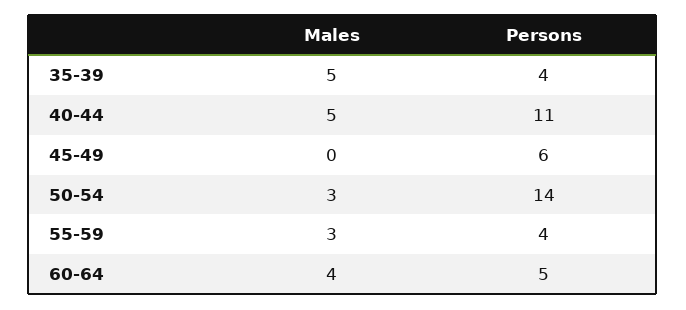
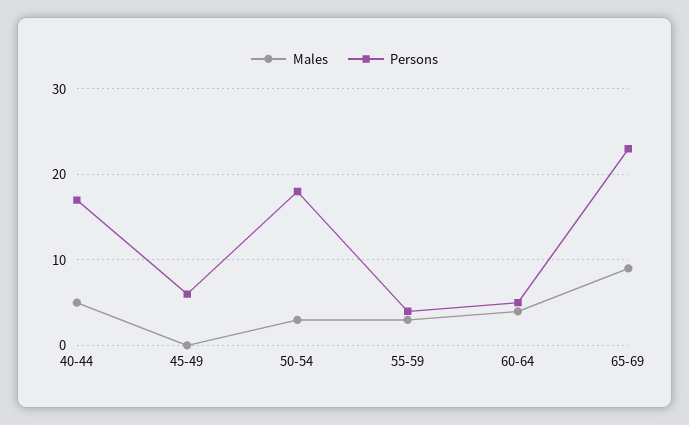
Males, 35-39: 5 -> none
Persons, 35-39: 4 -> none
Persons, 40-44: 11 -> 17
Persons, 50-54: 14 -> 18
Males, 65-69: none -> 9
Persons, 65-69: none -> 23

